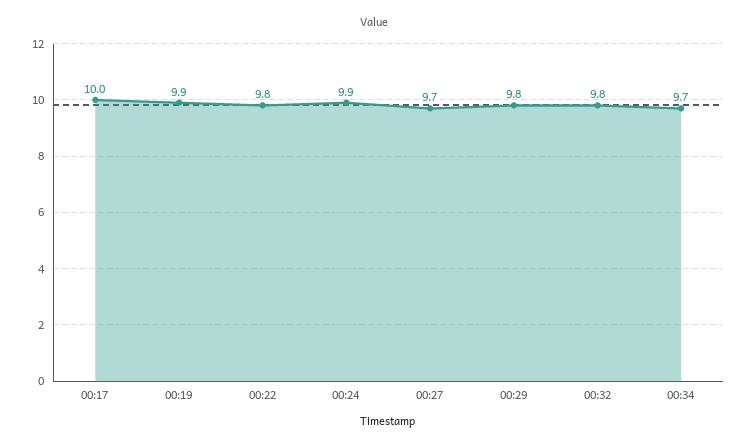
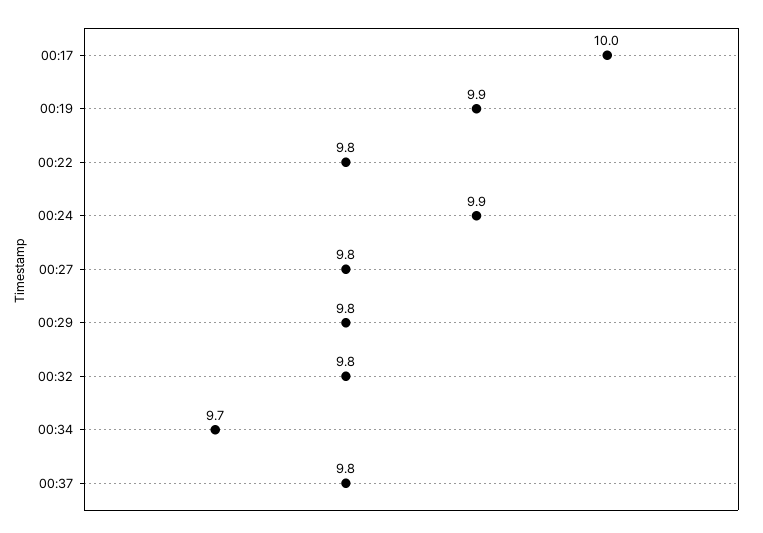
00:27: 9.7 -> 9.8
00:37: none -> 9.8

